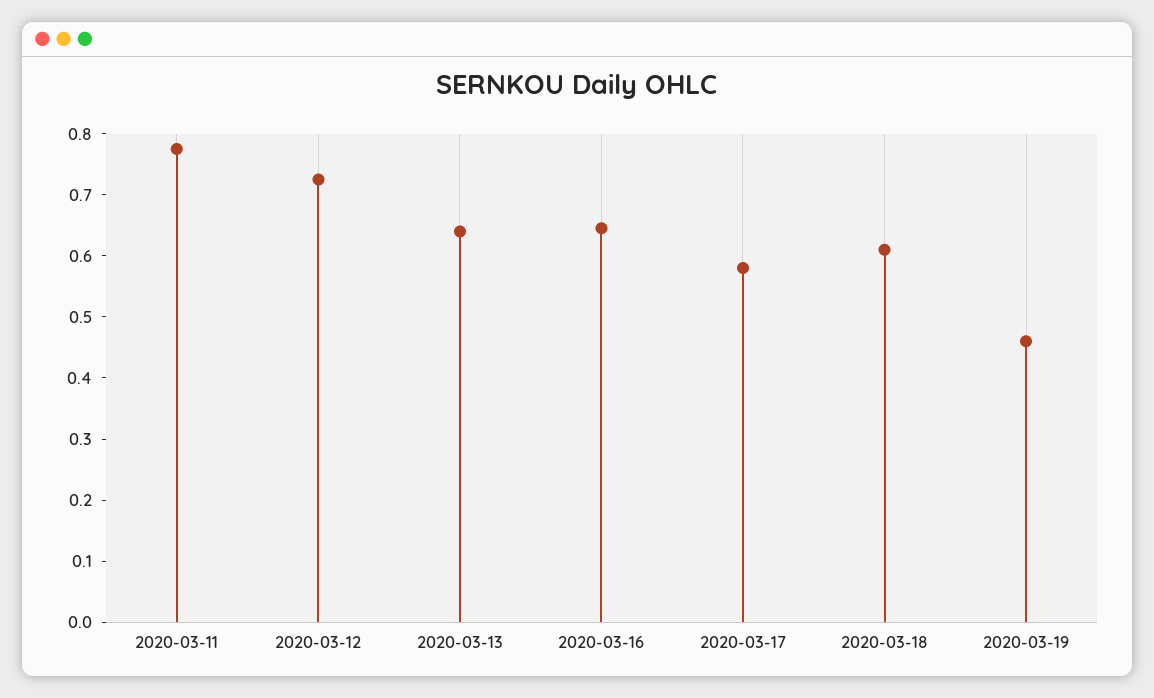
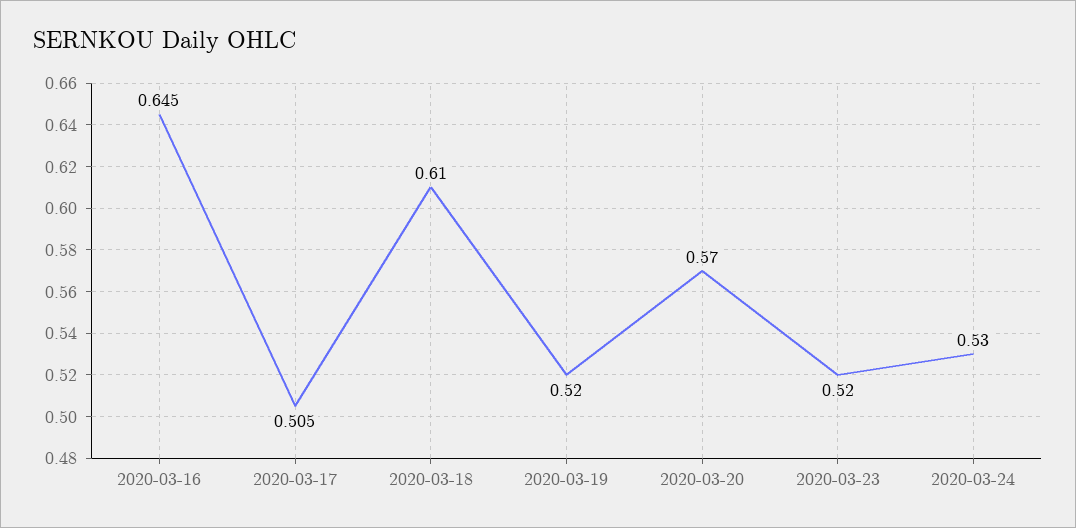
2020-03-11: 0.78 -> none
2020-03-12: 0.72 -> none
2020-03-13: 0.64 -> none
2020-03-17: 0.58 -> 0.505
2020-03-19: 0.46 -> 0.52
2020-03-20: none -> 0.57
2020-03-23: none -> 0.52
2020-03-24: none -> 0.53

